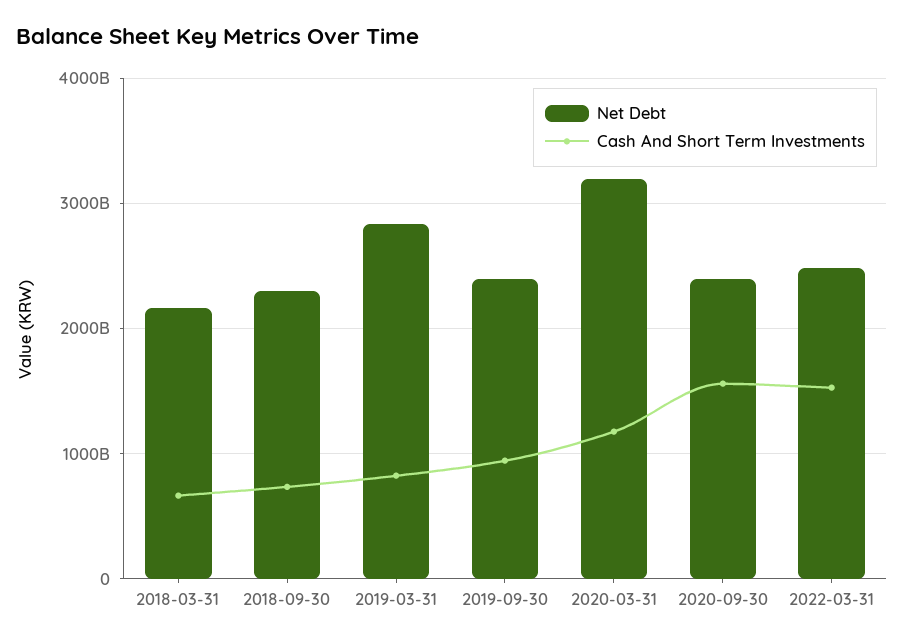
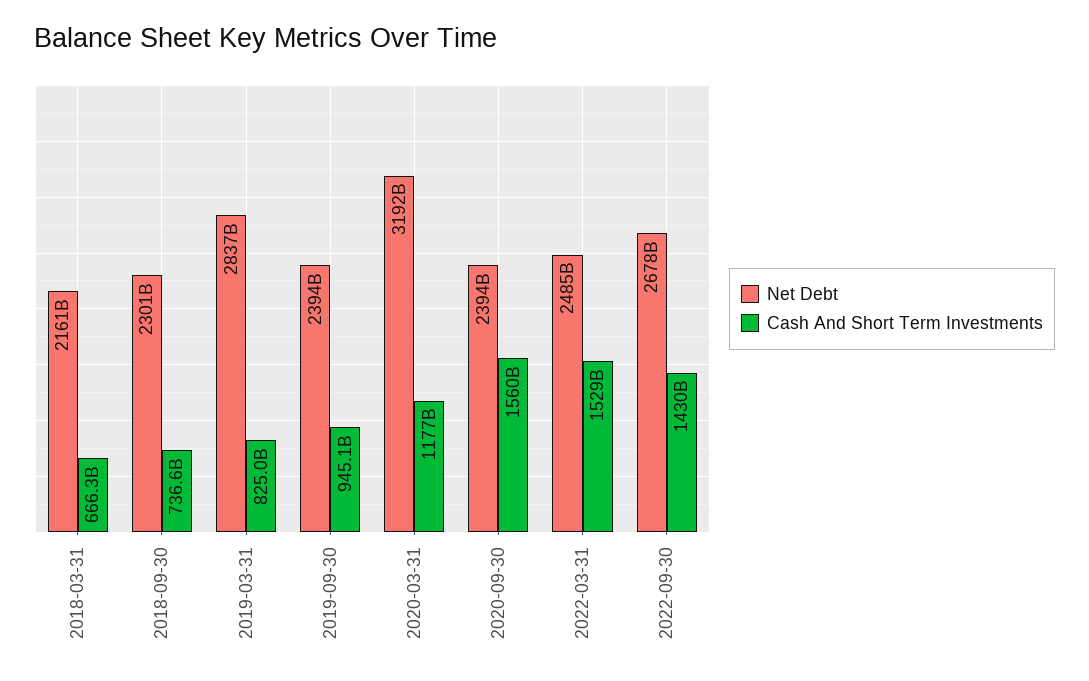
Net Debt, 2022-09-30: none -> 2678000000000
Cash And Short Term Investments, 2022-09-30: none -> 1430000000000

